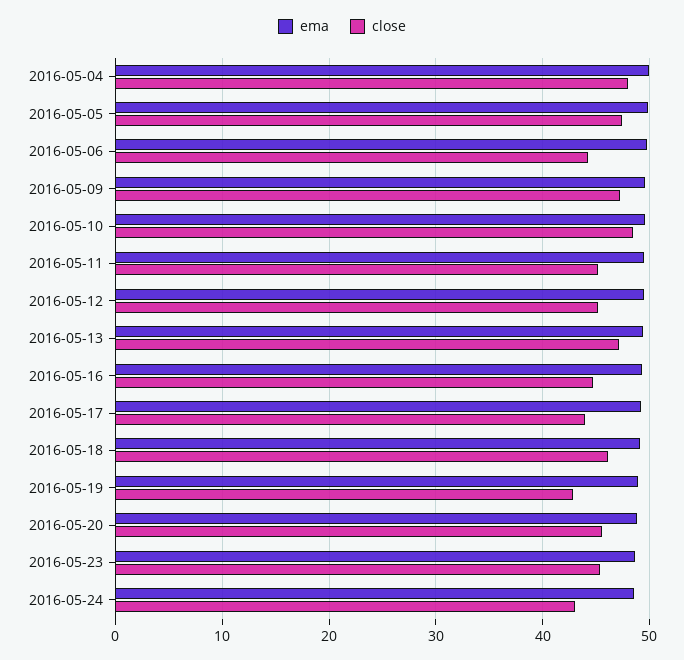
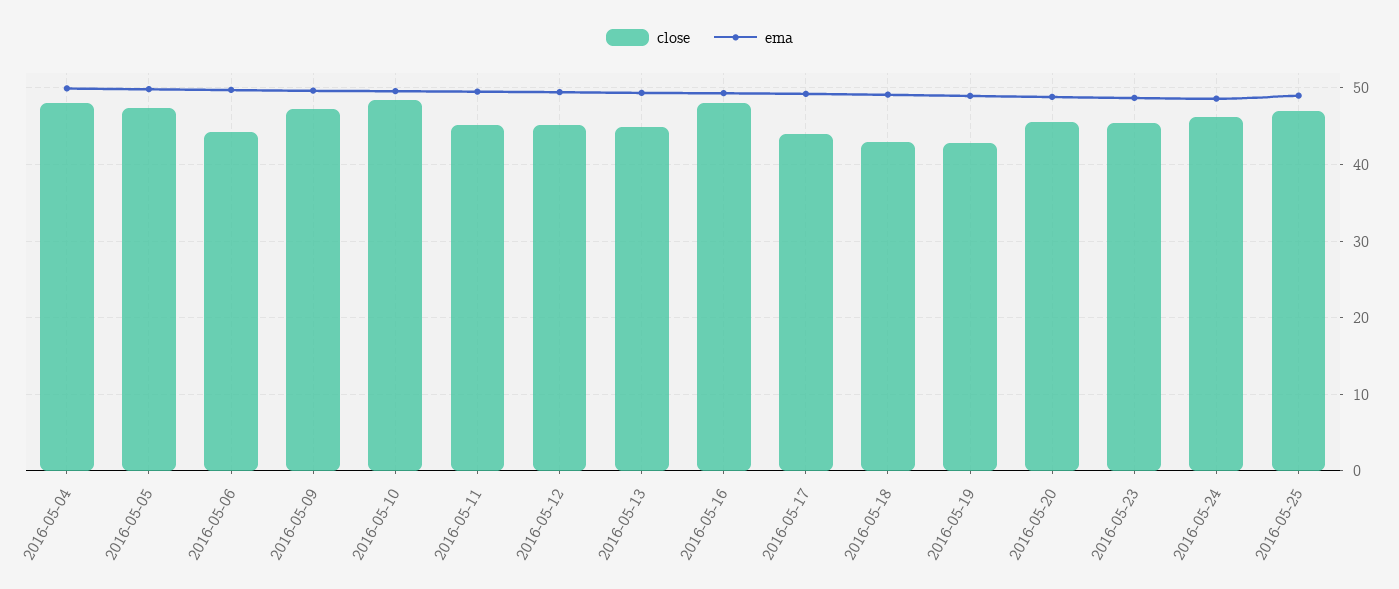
close, 2016-05-13: 47 -> 45
close, 2016-05-16: 45 -> 48
close, 2016-05-18: 46 -> 43
close, 2016-05-24: 43 -> 46
close, 2016-05-25: none -> 47
ema, 2016-05-25: none -> 49

